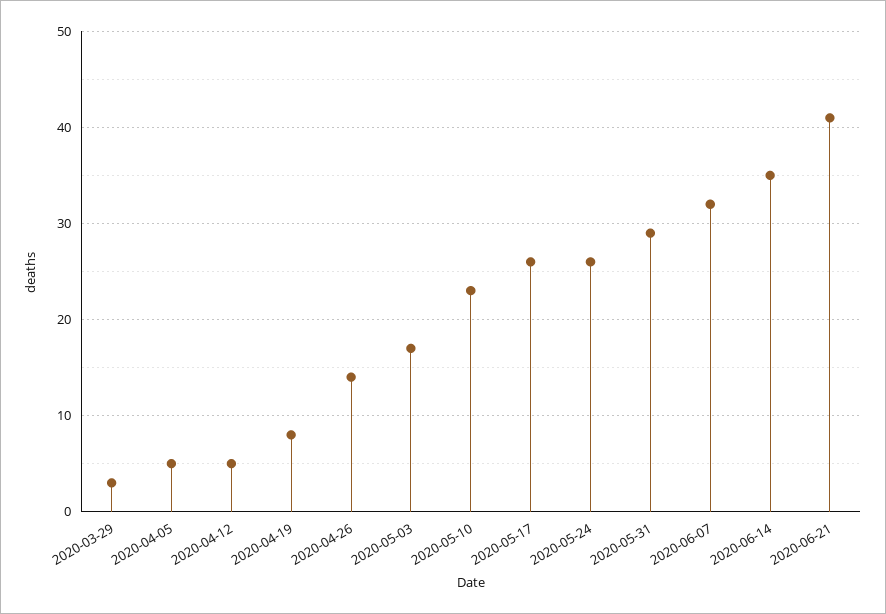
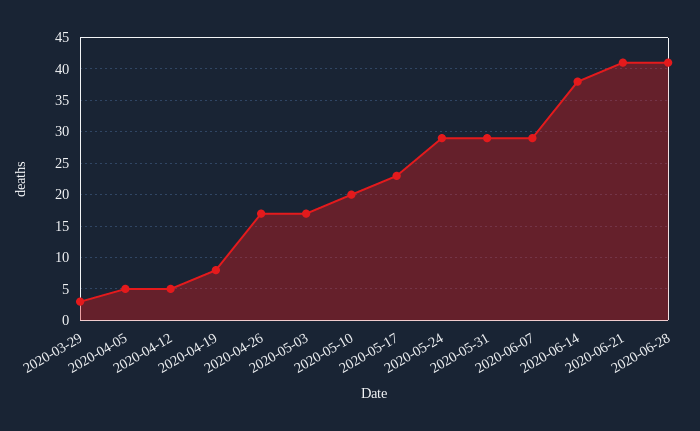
2020-04-26: 14 -> 17
2020-05-10: 23 -> 20
2020-05-17: 26 -> 23
2020-05-24: 26 -> 29
2020-06-07: 32 -> 29
2020-06-14: 35 -> 38
2020-06-28: none -> 41

